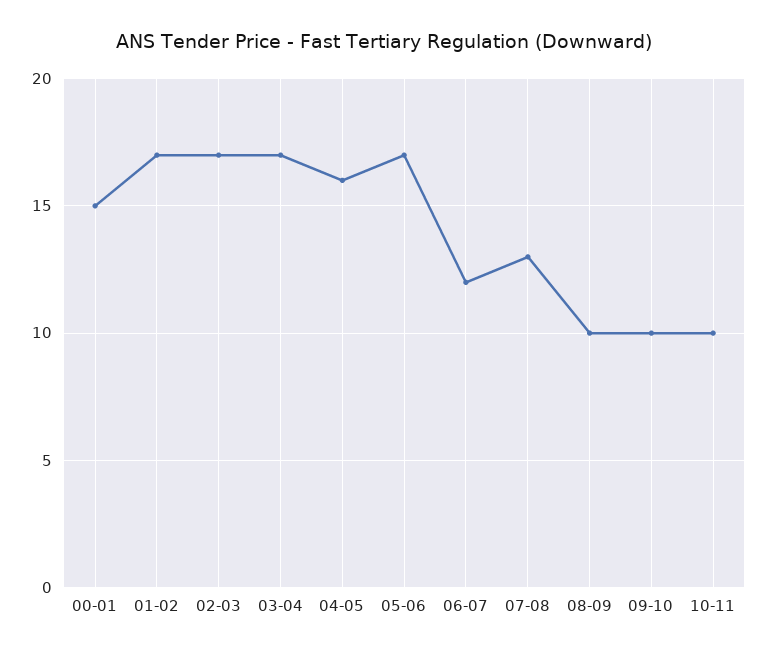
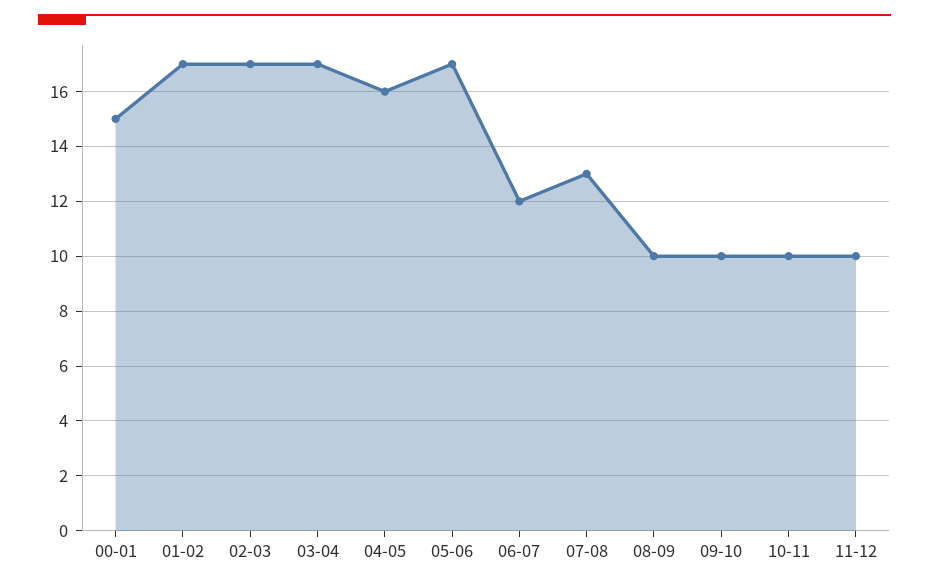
11-12: none -> 10

